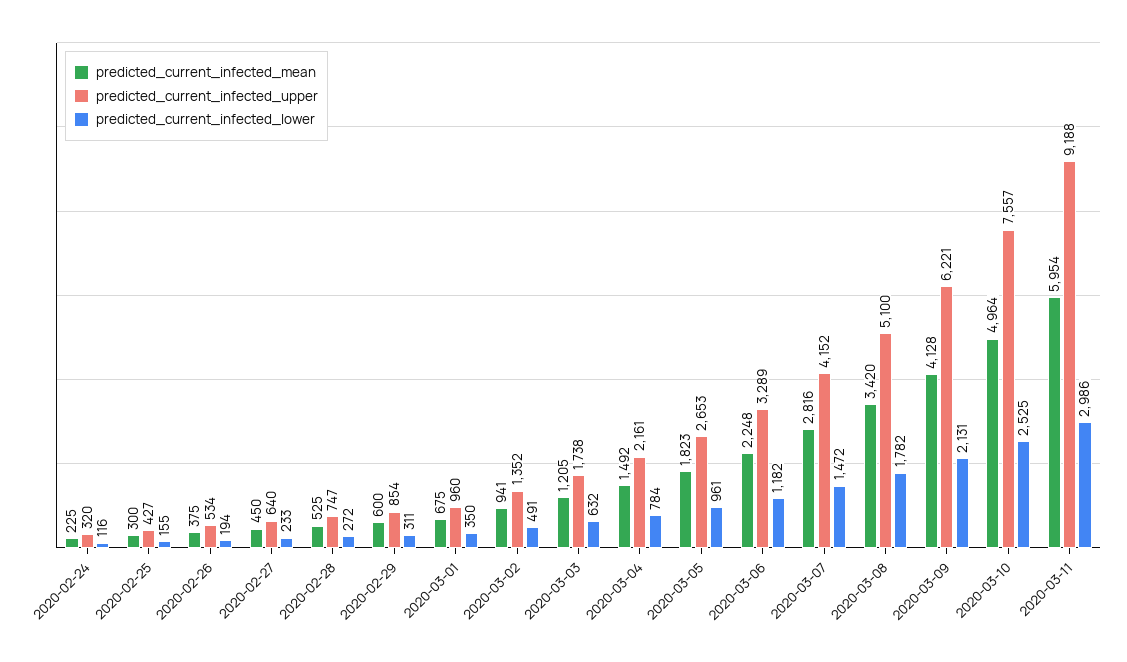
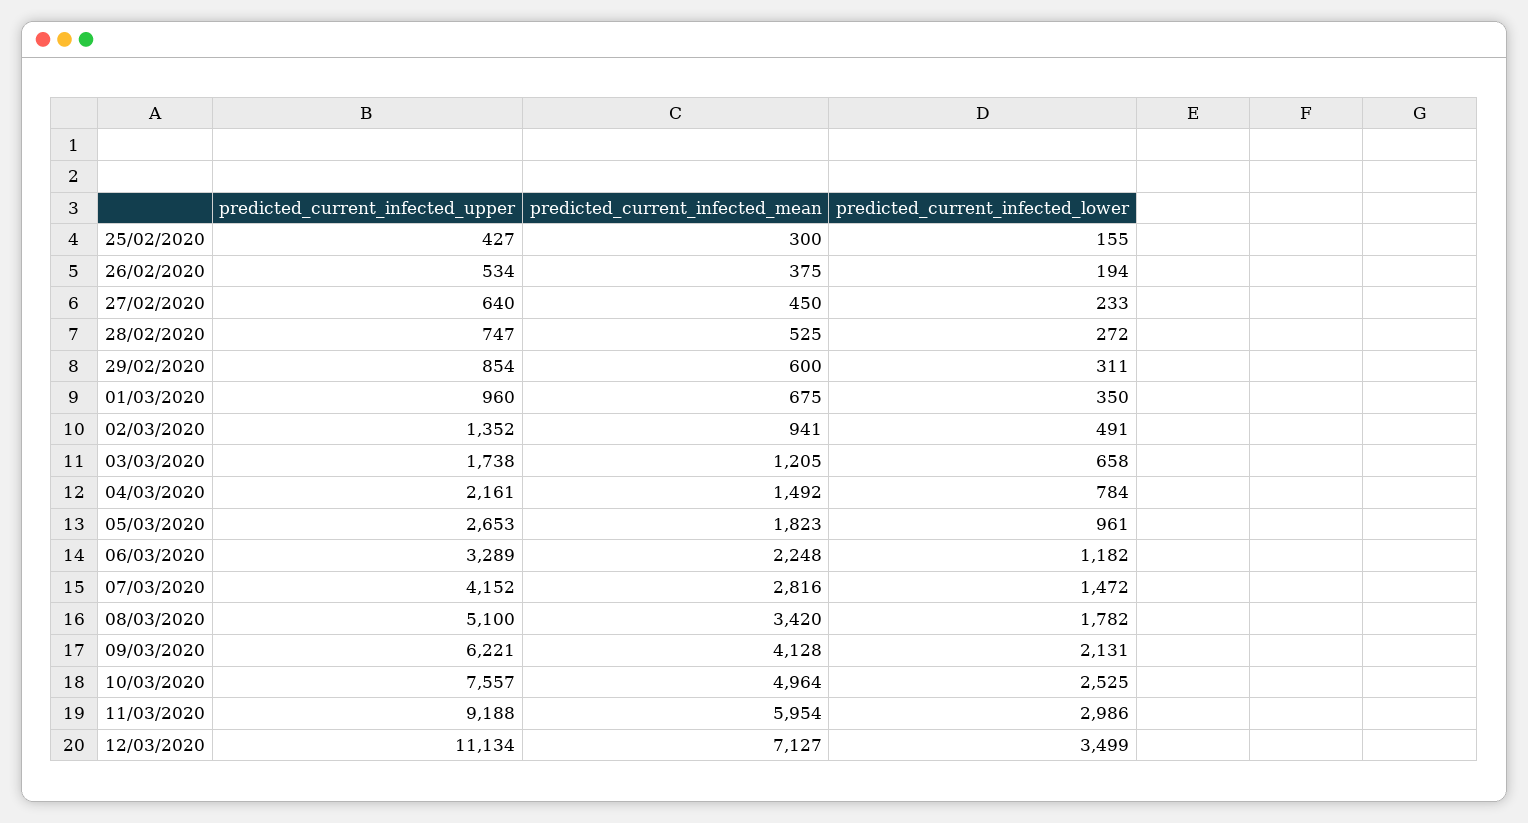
predicted_current_infected_mean, 2020-02-24: 225 -> none
predicted_current_infected_upper, 2020-02-24: 320 -> none
predicted_current_infected_lower, 2020-02-24: 116 -> none
predicted_current_infected_lower, 2020-03-03: 632 -> 658
predicted_current_infected_upper, 12/03/2020: none -> 11134
predicted_current_infected_mean, 12/03/2020: none -> 7127
predicted_current_infected_lower, 12/03/2020: none -> 3499

